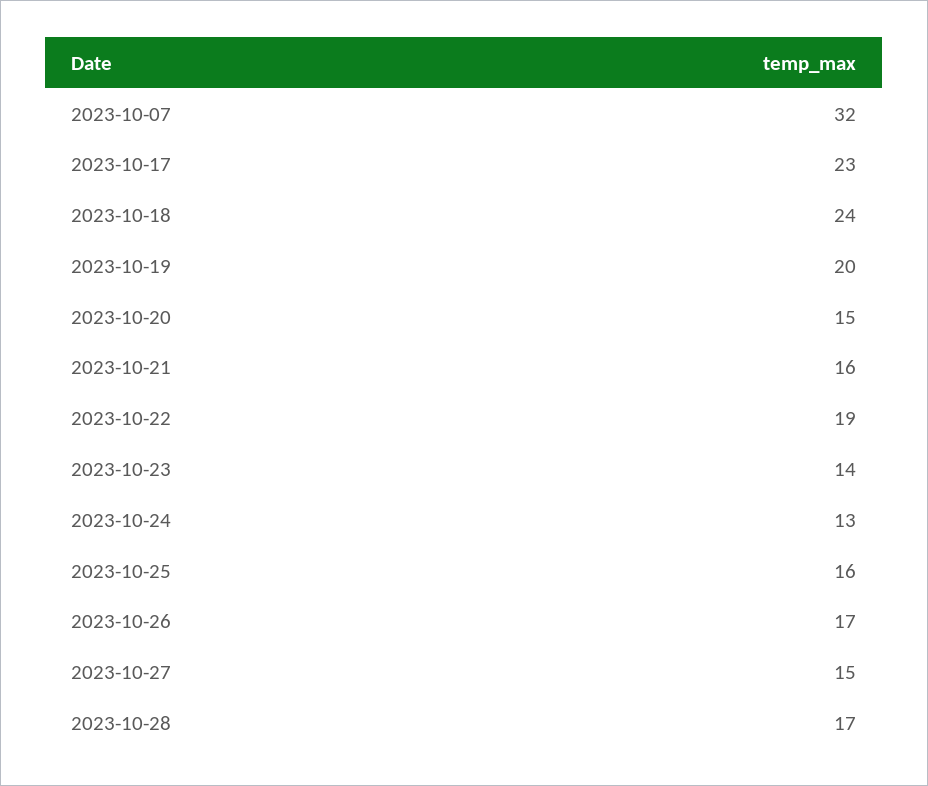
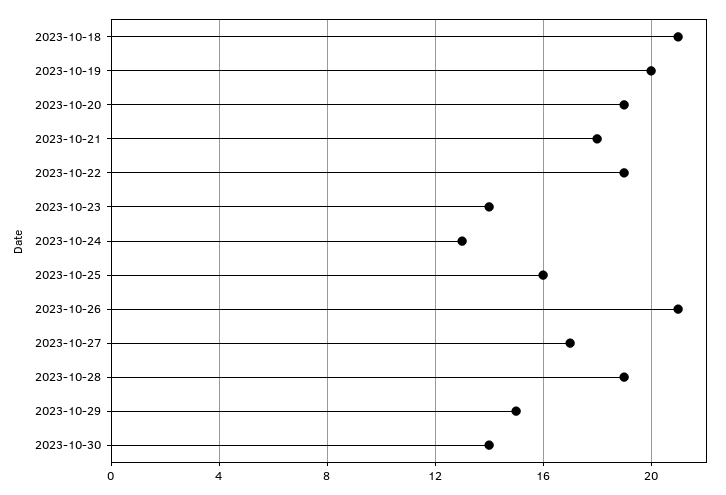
2023-10-07: 32 -> none
2023-10-17: 23 -> none
2023-10-18: 24 -> 21
2023-10-20: 15 -> 19
2023-10-21: 16 -> 18
2023-10-26: 17 -> 21
2023-10-27: 15 -> 17
2023-10-28: 17 -> 19
2023-10-29: none -> 15
2023-10-30: none -> 14

